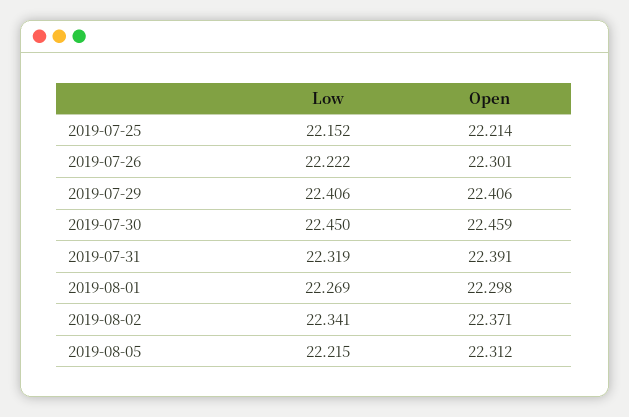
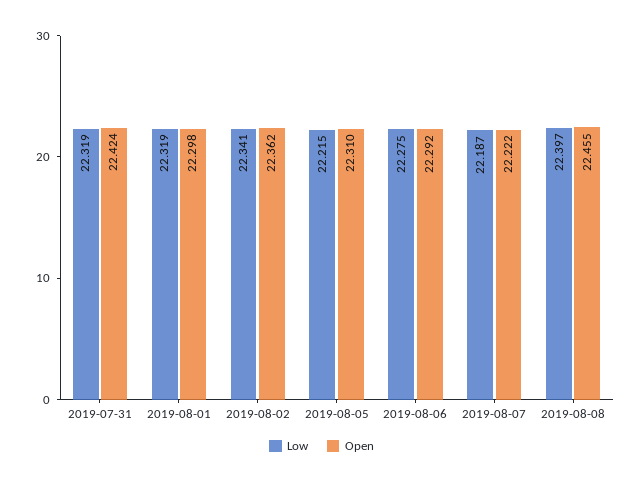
Low, 2019-07-25: 22.152 -> none
Open, 2019-07-25: 22.214 -> none
Low, 2019-07-26: 22.222 -> none
Open, 2019-07-26: 22.301 -> none
Low, 2019-07-29: 22.406 -> none
Open, 2019-07-29: 22.406 -> none
Low, 2019-07-30: 22.45 -> none
Open, 2019-07-30: 22.459 -> none
Open, 2019-07-31: 22.391 -> 22.424
Low, 2019-08-01: 22.269 -> 22.319
Open, 2019-08-02: 22.371 -> 22.362
Open, 2019-08-05: 22.312 -> 22.31
Low, 2019-08-06: none -> 22.275
Open, 2019-08-06: none -> 22.292
Low, 2019-08-07: none -> 22.187
Open, 2019-08-07: none -> 22.222
Low, 2019-08-08: none -> 22.397
Open, 2019-08-08: none -> 22.455

